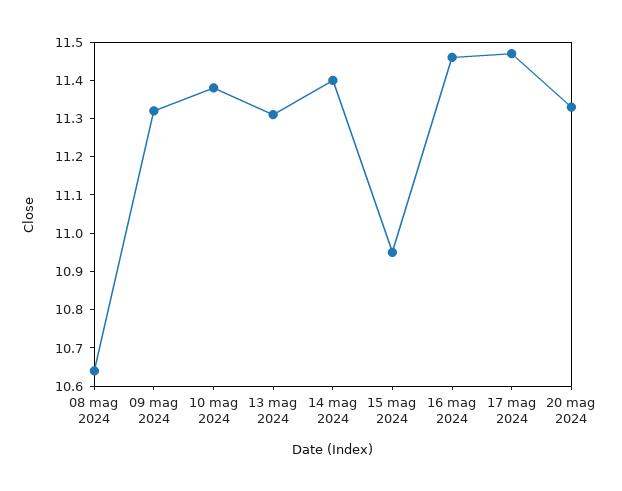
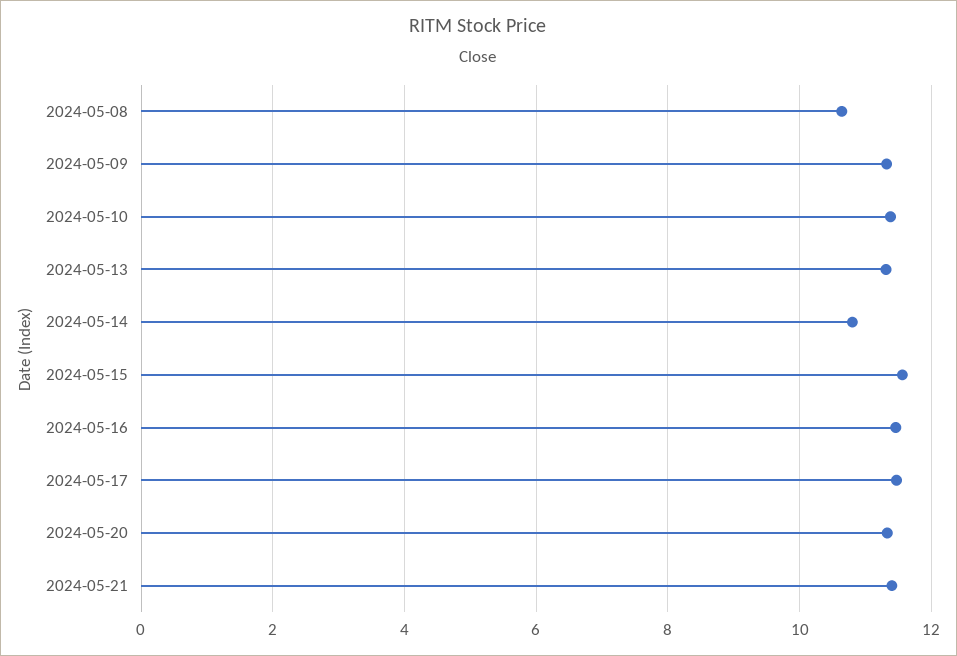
14 mag 2024: 11.4 -> 10.8
15 mag 2024: 10.95 -> 11.6
2024-05-21: none -> 11.4

